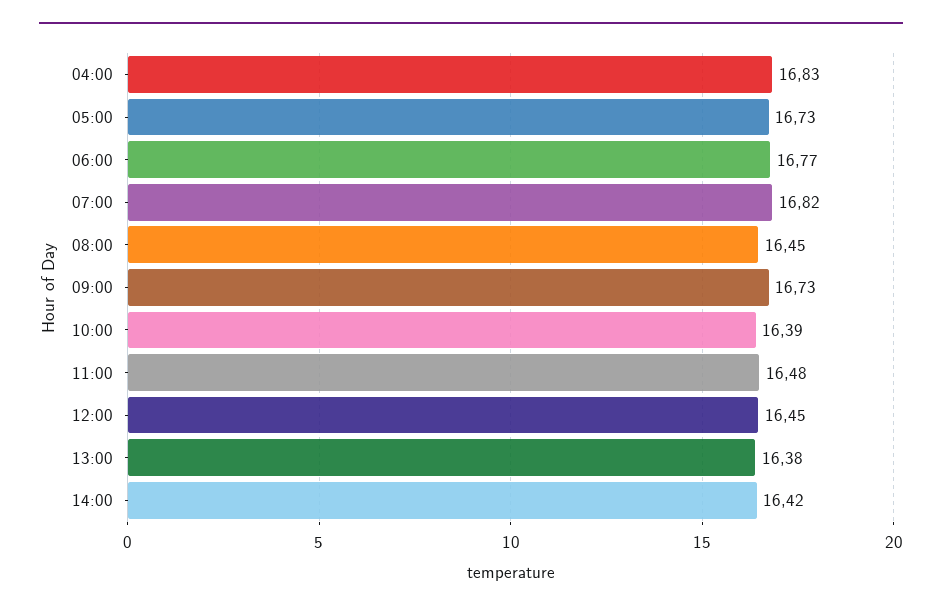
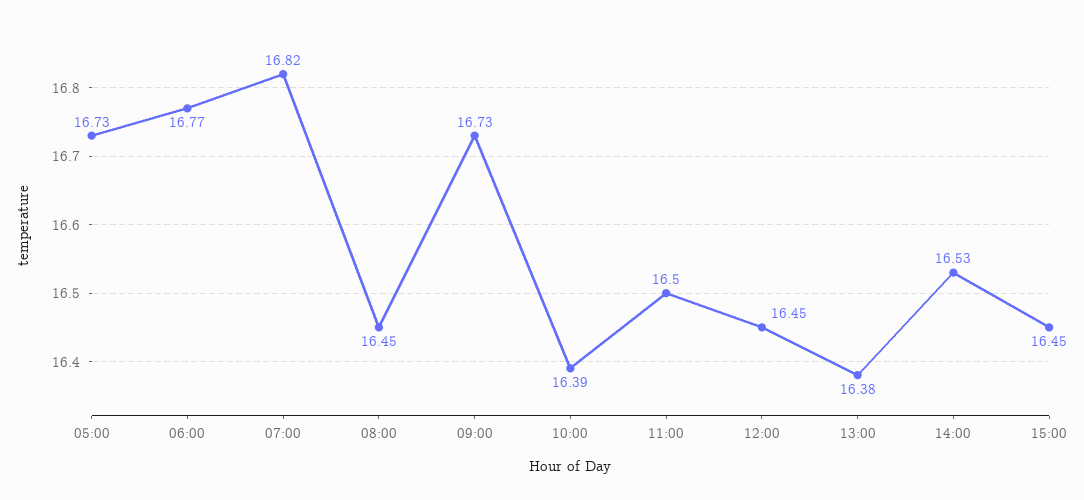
04:00: 16.83 -> none
11:00: 16.48 -> 16.5
14:00: 16.42 -> 16.53
15:00: none -> 16.45

